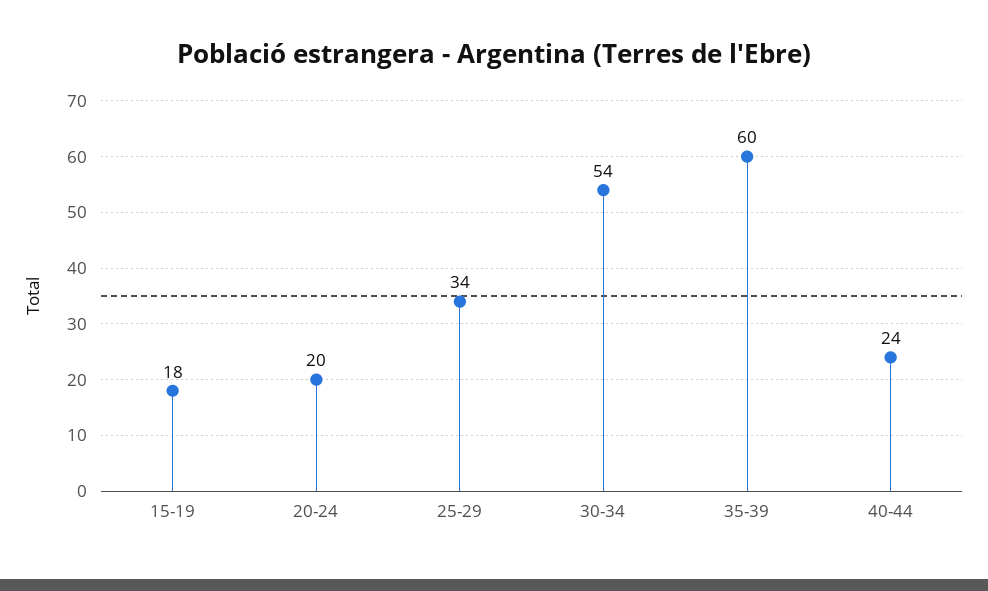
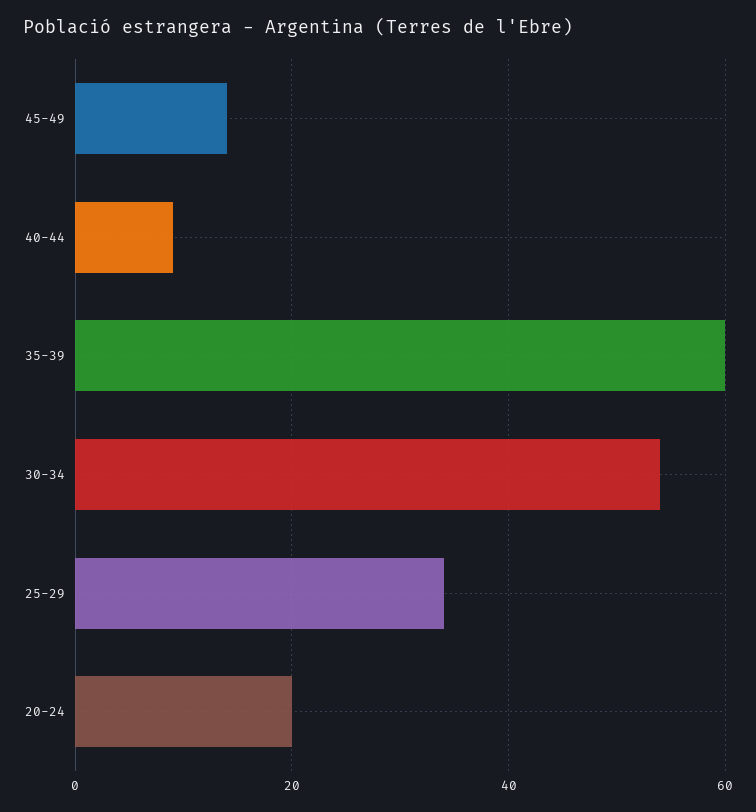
15-19: 18 -> none
40-44: 24 -> 10
45-49: none -> 15

